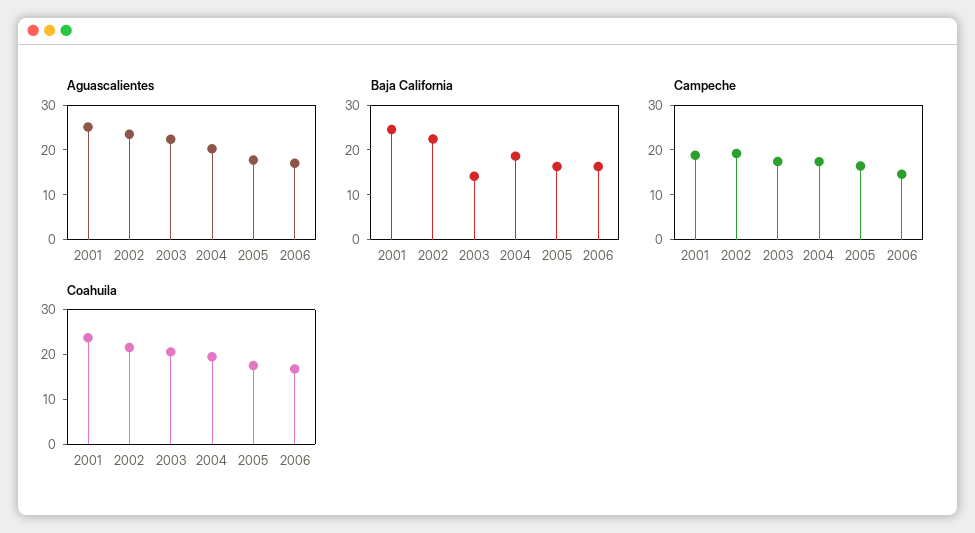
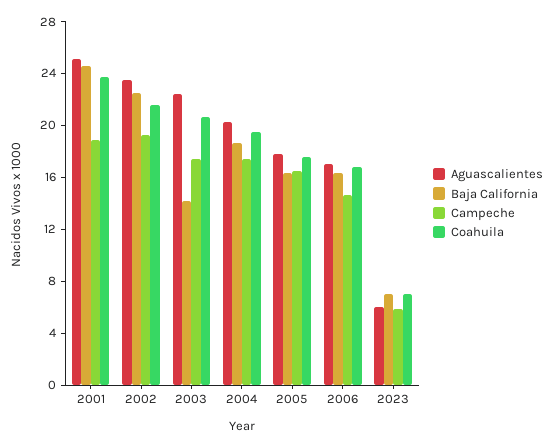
Aguascalientes, 2023: none -> 6
Baja California, 2023: none -> 7
Campeche, 2023: none -> 6
Coahuila, 2023: none -> 7

